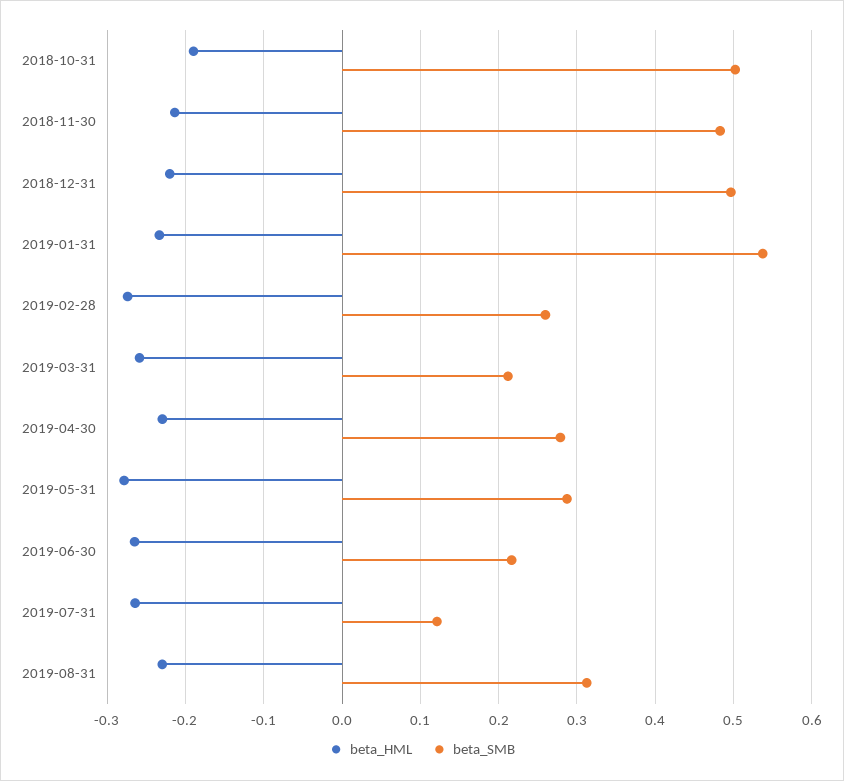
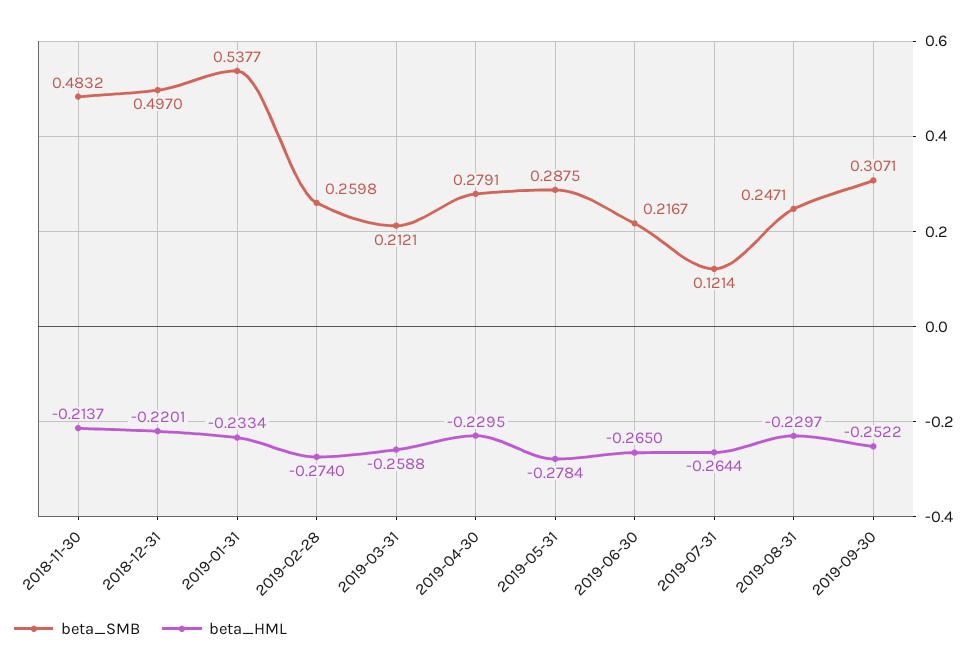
beta_HML, 2018-10-31: -0.19 -> none
beta_SMB, 2018-10-31: 0.5 -> none
beta_SMB, 2019-08-31: 0.31 -> 0.2471
beta_SMB, 2019-09-30: none -> 0.3071
beta_HML, 2019-09-30: none -> -0.2522

